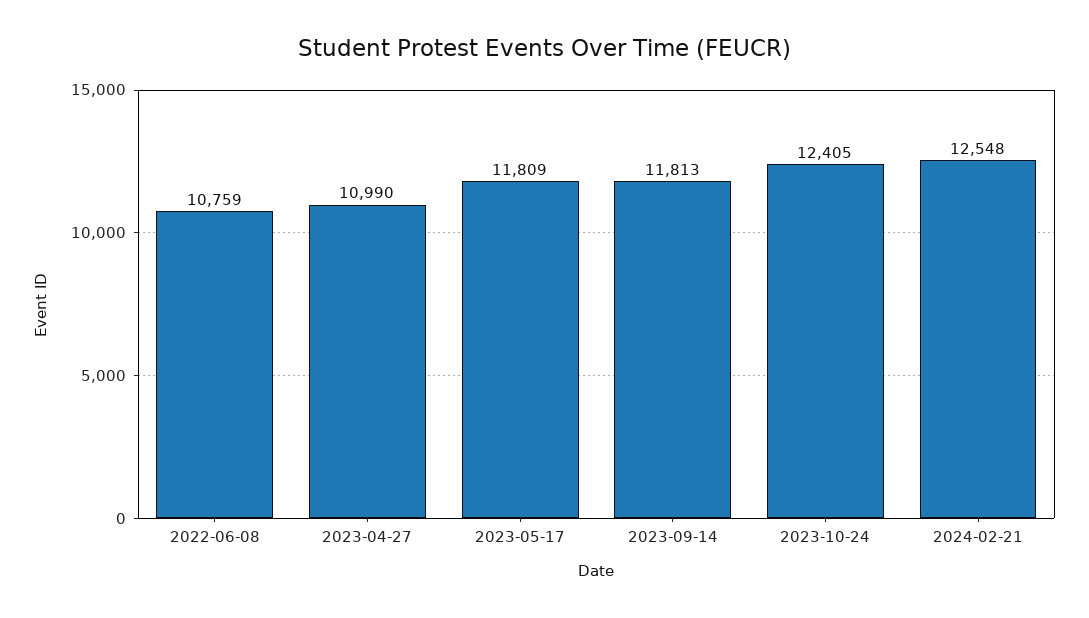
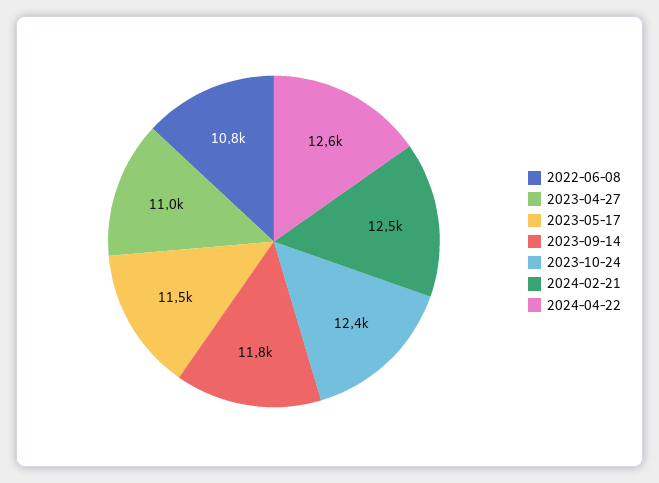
2023-05-17: 11809 -> 11500
2024-04-22: none -> 12600

